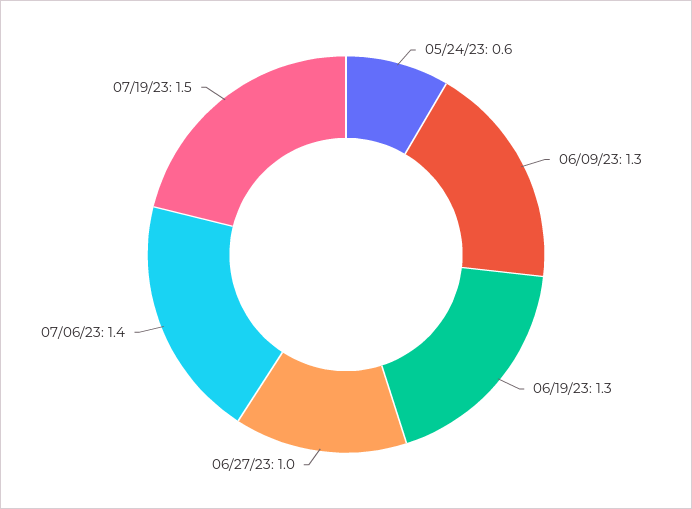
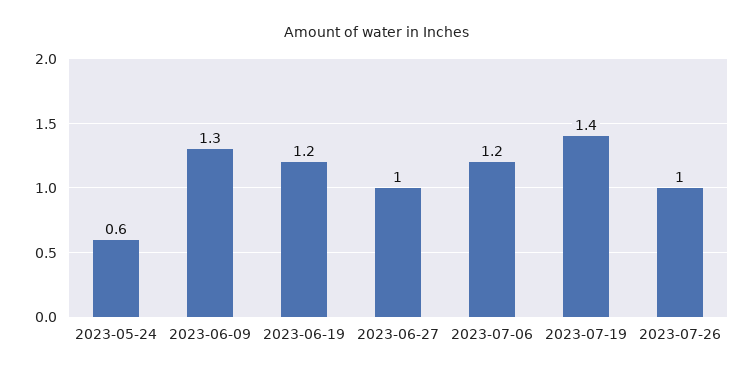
06/19/23: 1.3 -> 1.2
07/06/23: 1.4 -> 1.2
07/19/23: 1.5 -> 1.4
2023-07-26: none -> 1

